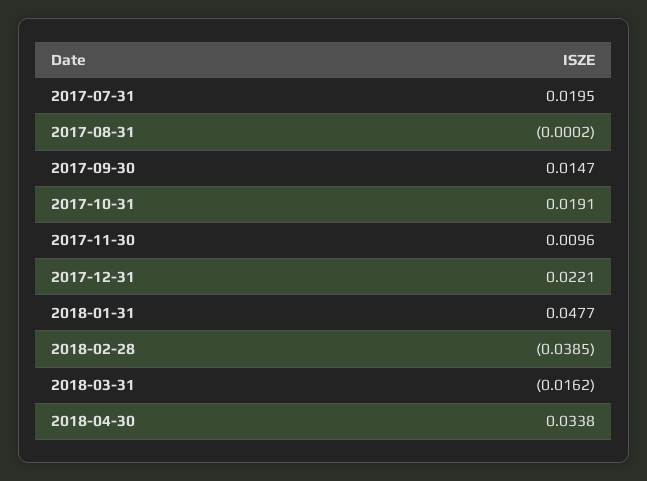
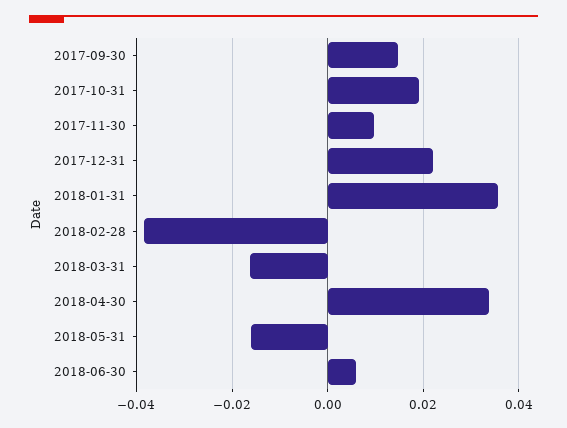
2017-07-31: 0.0195 -> none
2017-08-31: -0.0002 -> none
2018-01-31: 0.0477 -> 0.036
2018-05-31: none -> -0.016
2018-06-30: none -> 0.006

